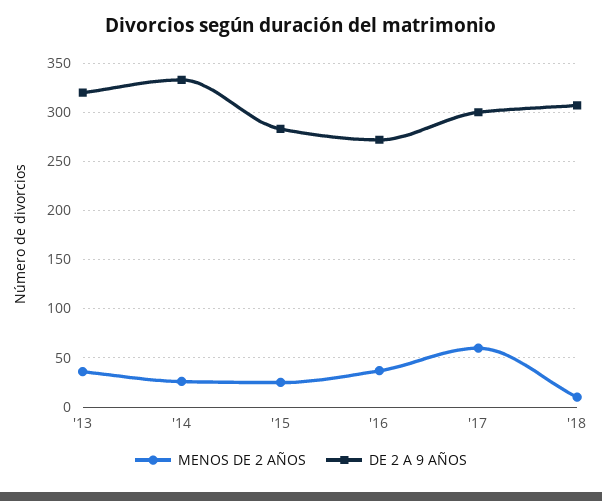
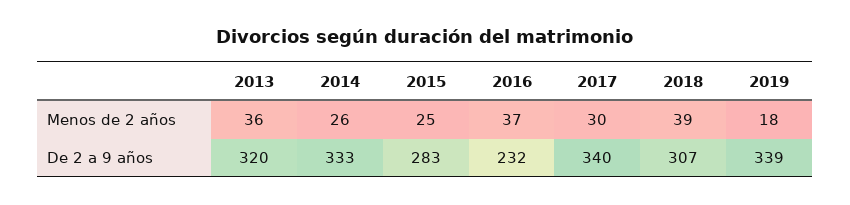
DE 2 A 9 AÑOS, '16: 270 -> 232
MENOS DE 2 AÑOS, '17: 60 -> 30
DE 2 A 9 AÑOS, '17: 300 -> 340
MENOS DE 2 AÑOS, '18: 10 -> 39
MENOS DE 2 AÑOS, 2019: none -> 18
DE 2 A 9 AÑOS, 2019: none -> 339

